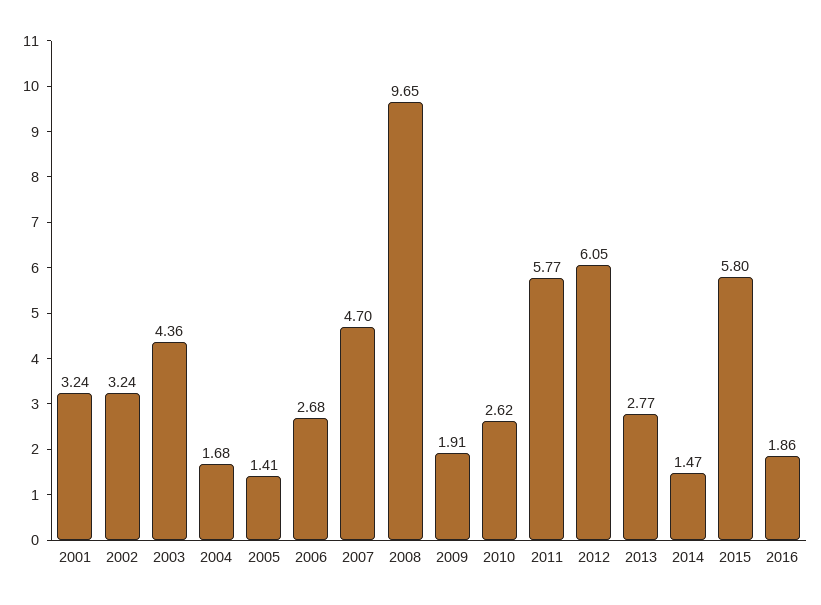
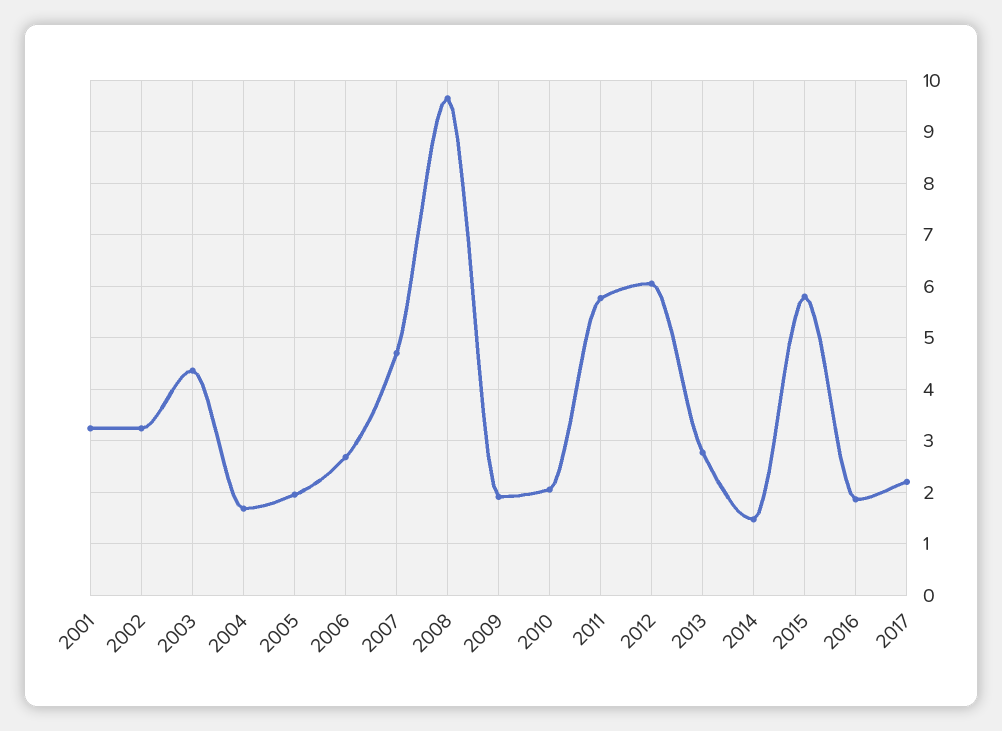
2005: 1.41 -> 2
2010: 2.62 -> 2
2017: none -> 2.2

